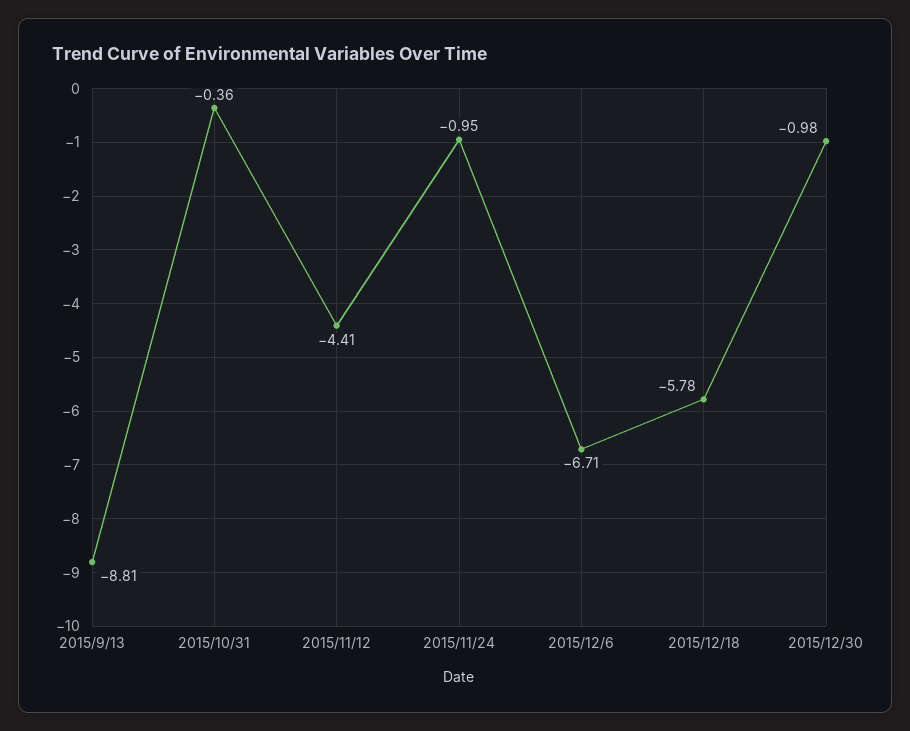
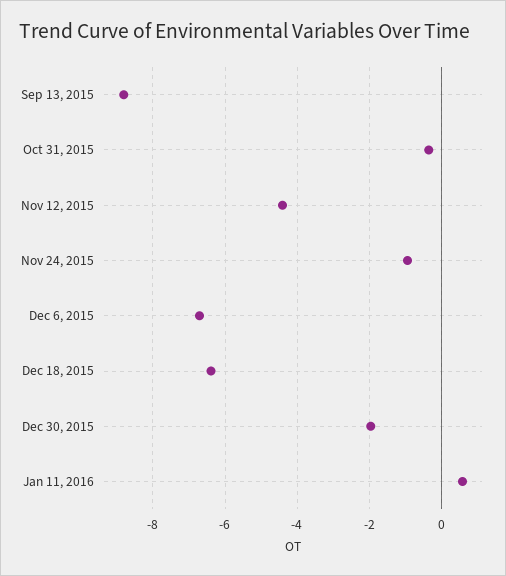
2015/12/18: -5.78 -> -6.4
2015/12/30: -0.98 -> -2
Jan 11, 2016: none -> 0.6

